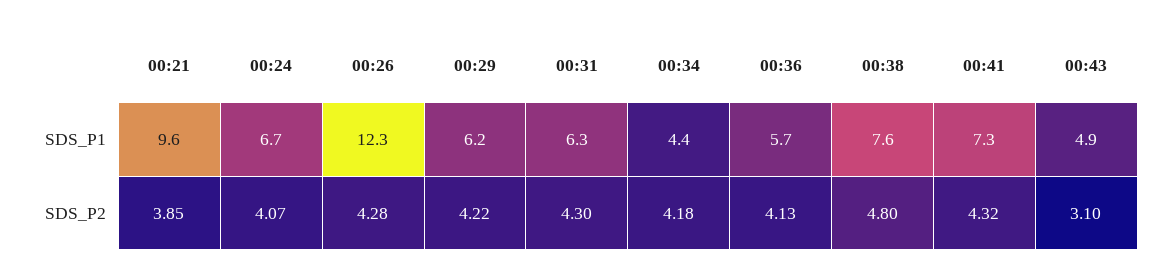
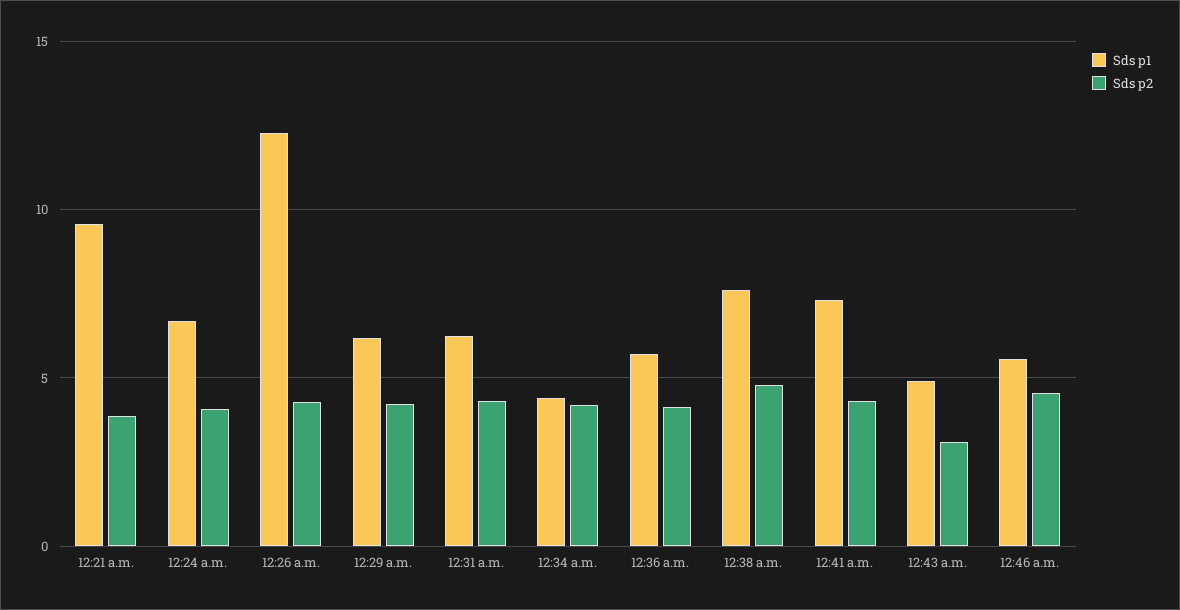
SDS_P1, 12:46 a.m.: none -> 5.5
SDS_P2, 12:46 a.m.: none -> 4.5

